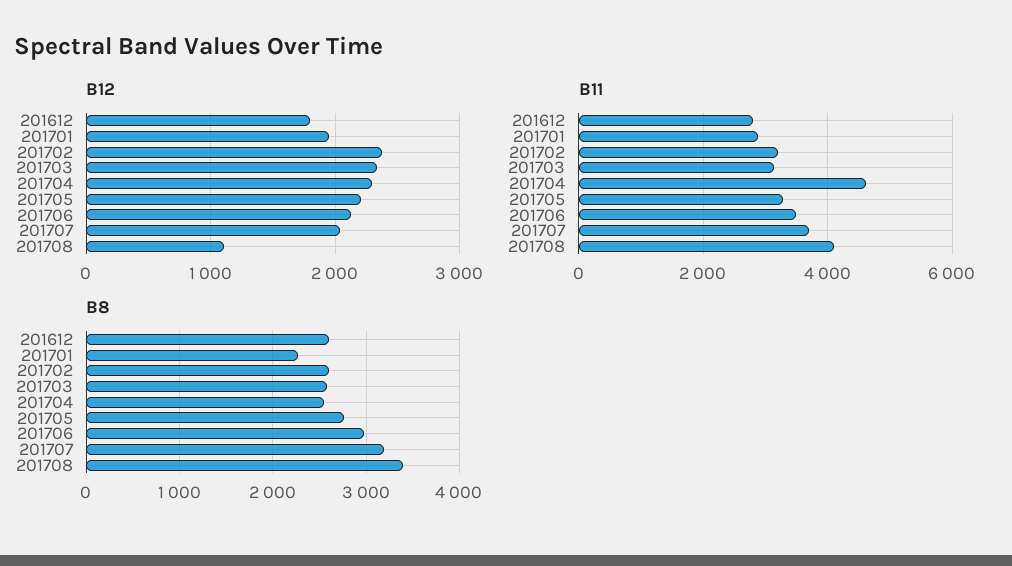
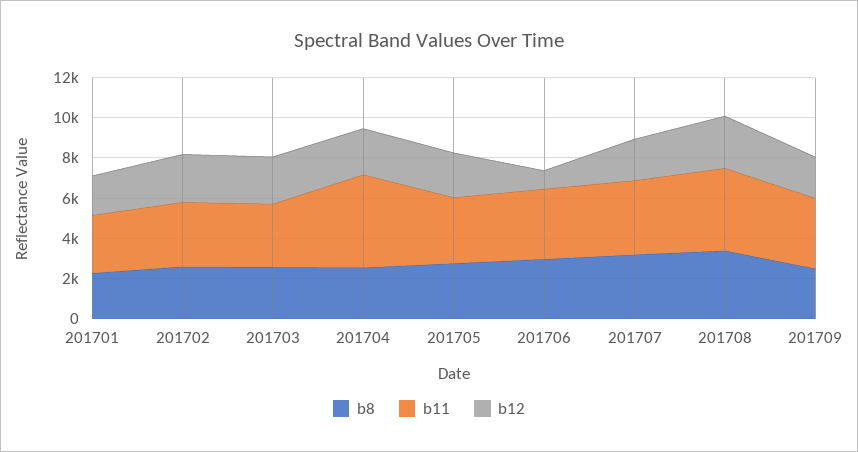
B12, 201612: 1800 -> none
B12, 201706: 2100 -> 1000
B12, 201708: 1100 -> 2500
B11, 201612: 2800 -> none
B8, 201612: 2600 -> none
B8, 201709: none -> 2500
B11, 201709: none -> 3500
B12, 201709: none -> 2000

